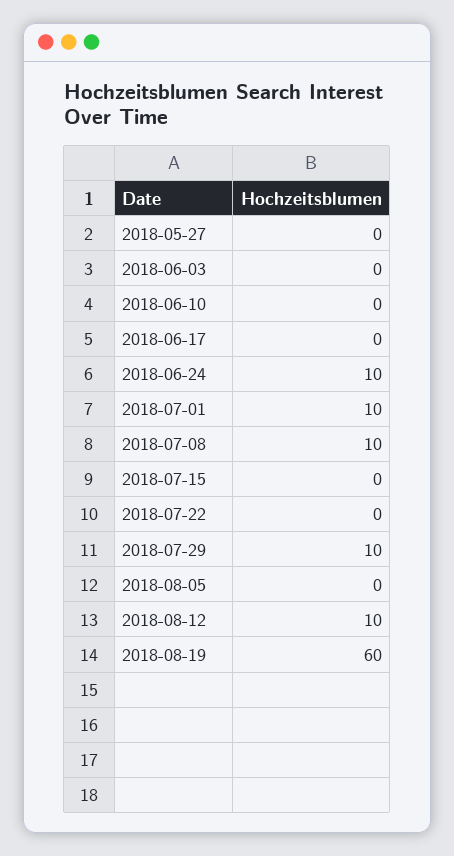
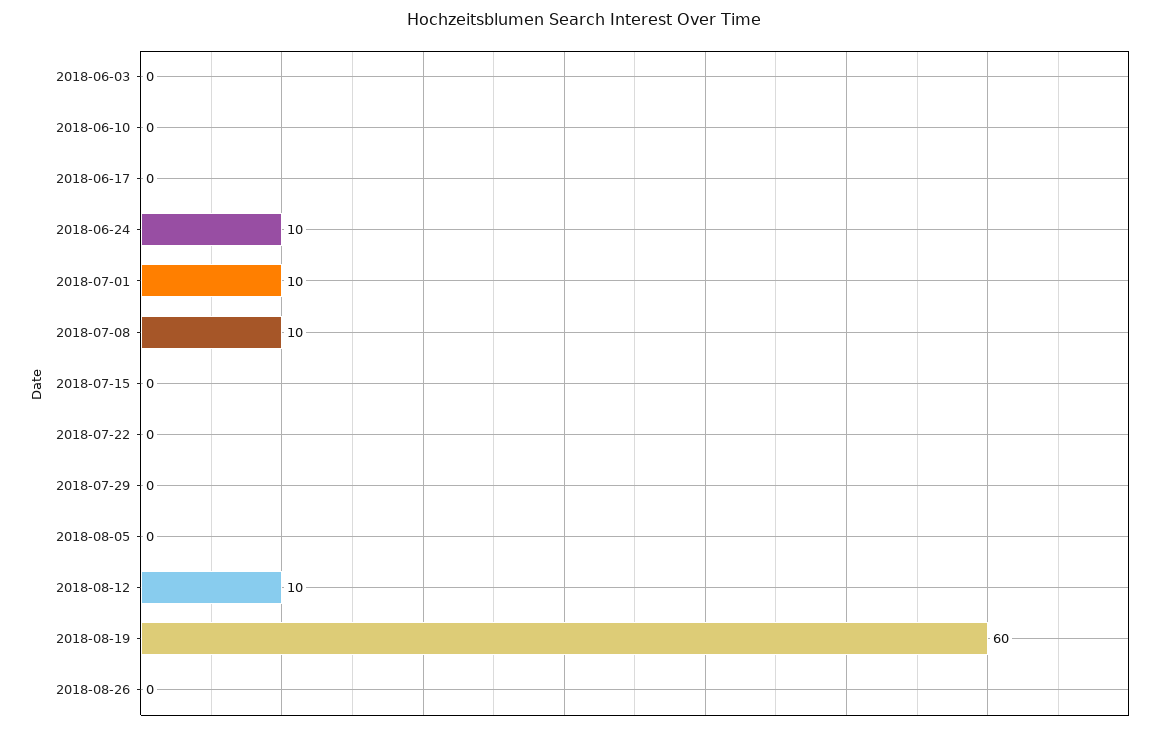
2018-05-27: 0 -> none
2018-07-29: 10 -> 0
2018-08-26: none -> 0

